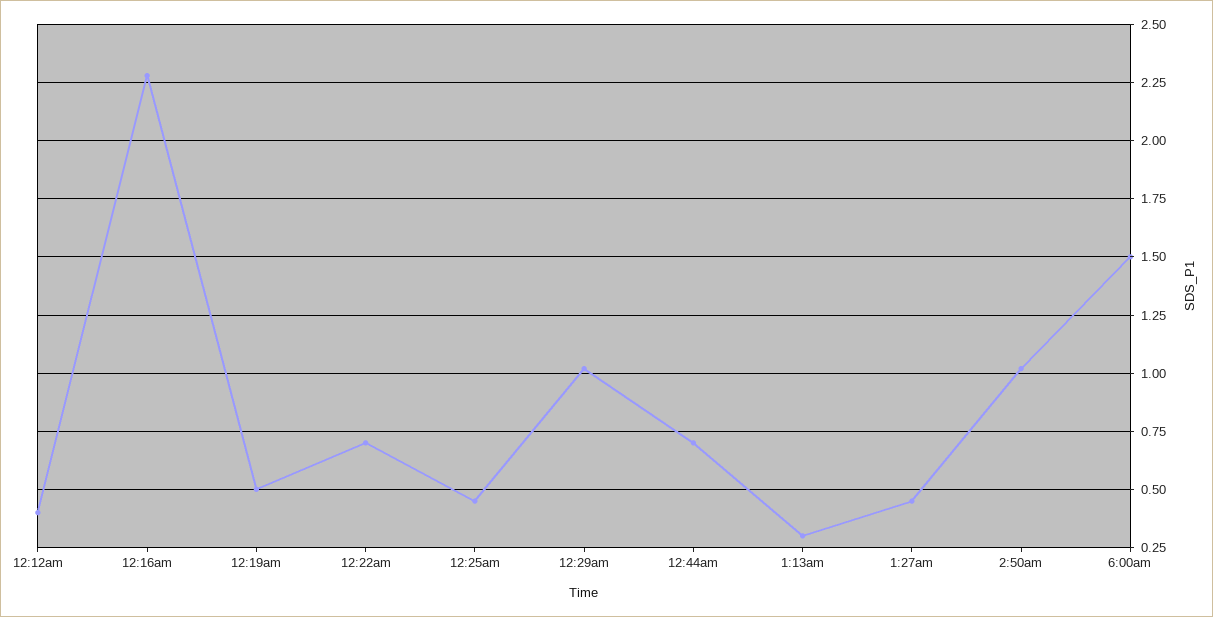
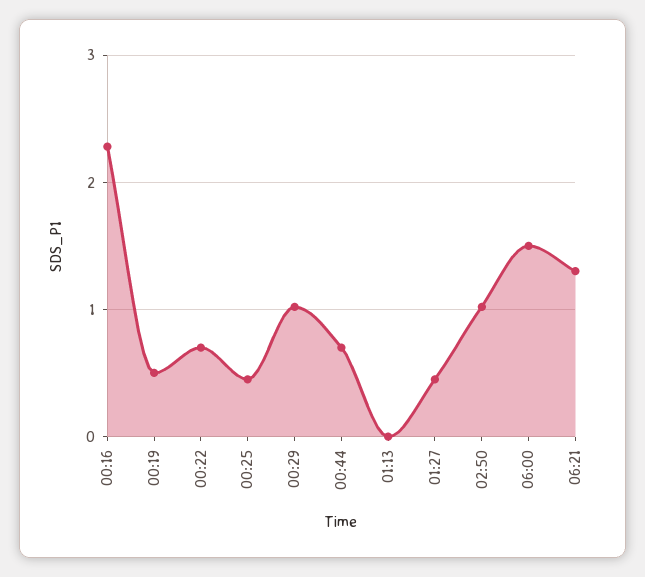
12:12am: 0.4 -> none
1:13am: 0.3 -> 0
06:21: none -> 1.3

